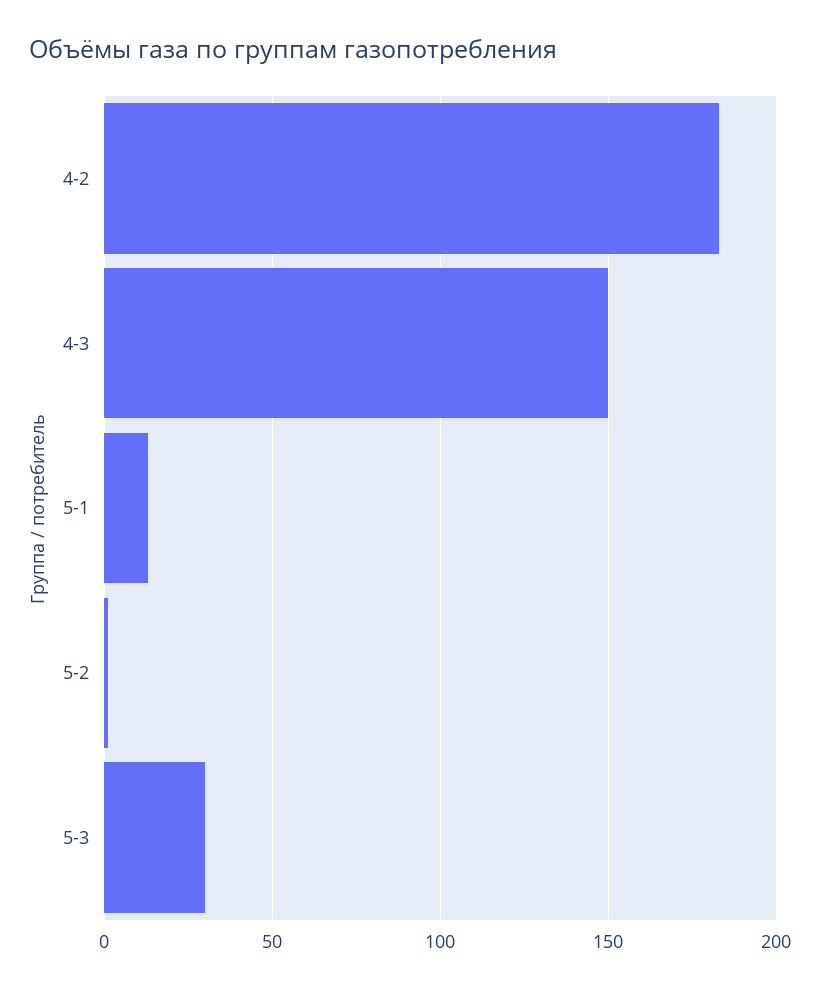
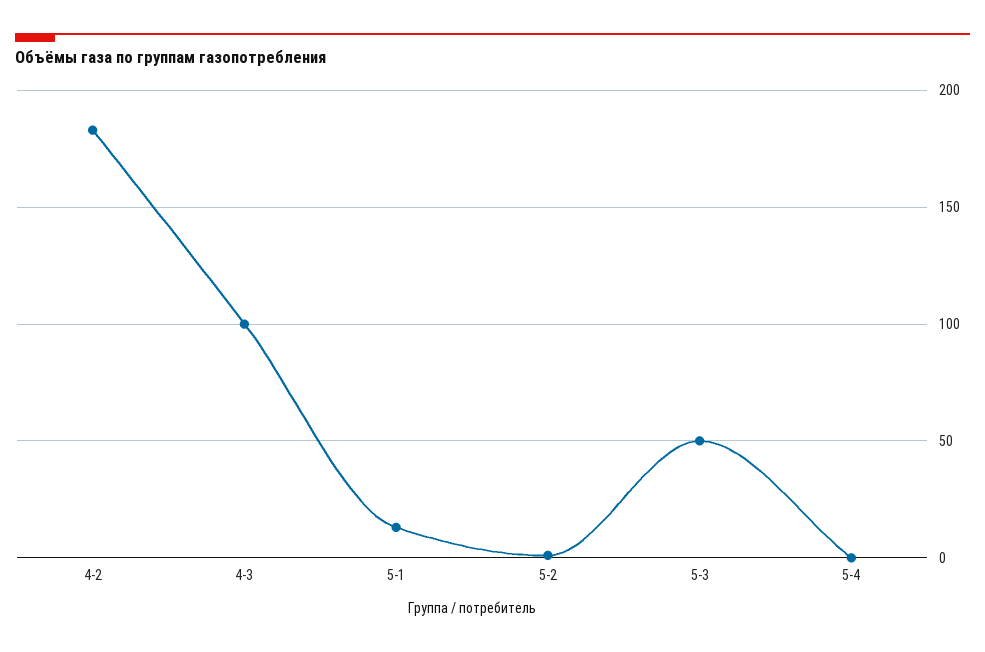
4-3: 150 -> 100
5-3: 30 -> 50
5-4: none -> 0

